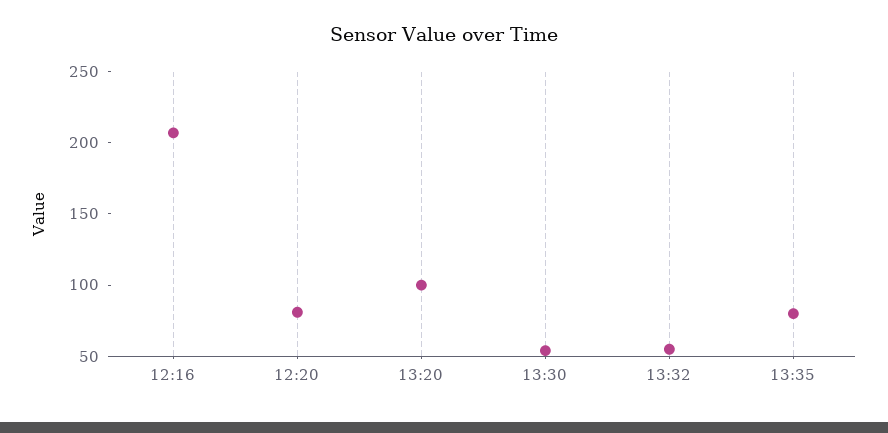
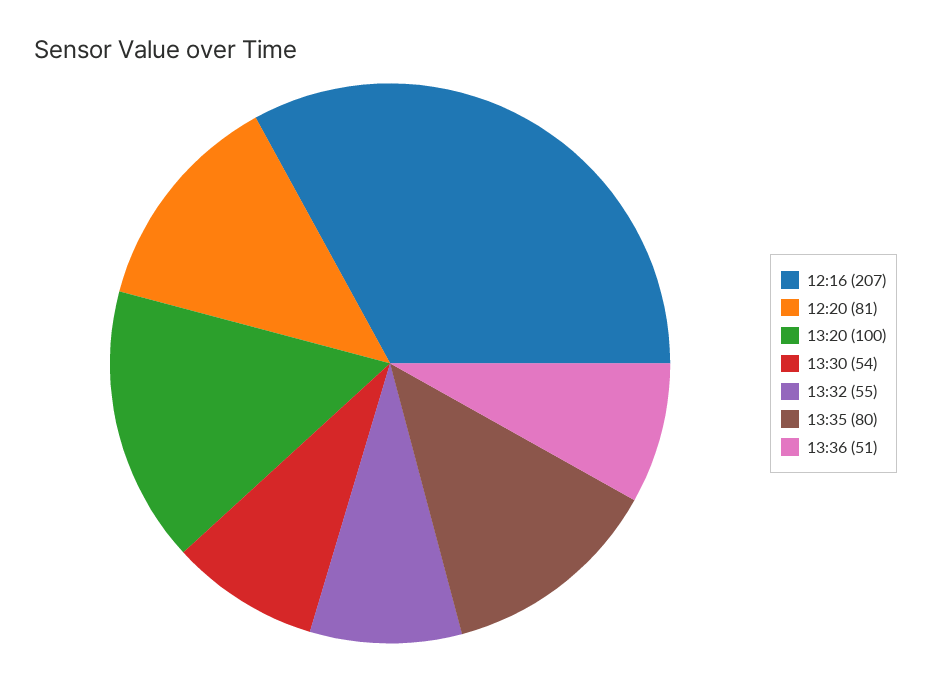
13:36: none -> 51

